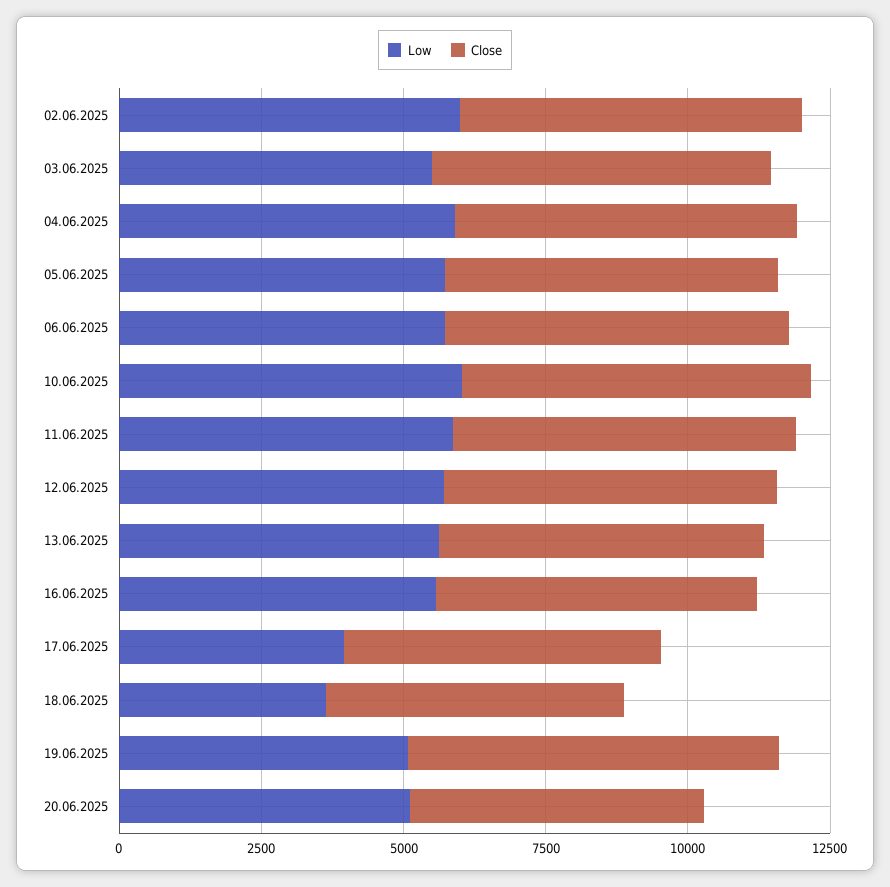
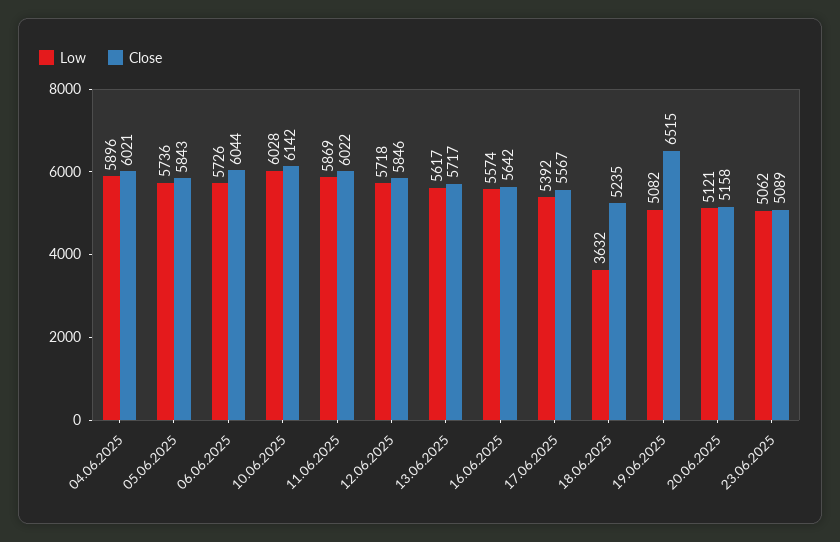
Low, 02.06.2025: 6000 -> none
Close, 02.06.2025: 6000 -> none
Low, 03.06.2025: 5500 -> none
Close, 03.06.2025: 6000 -> none
Low, 17.06.2025: 4000 -> 5392
Low, 23.06.2025: none -> 5062
Close, 23.06.2025: none -> 5089

